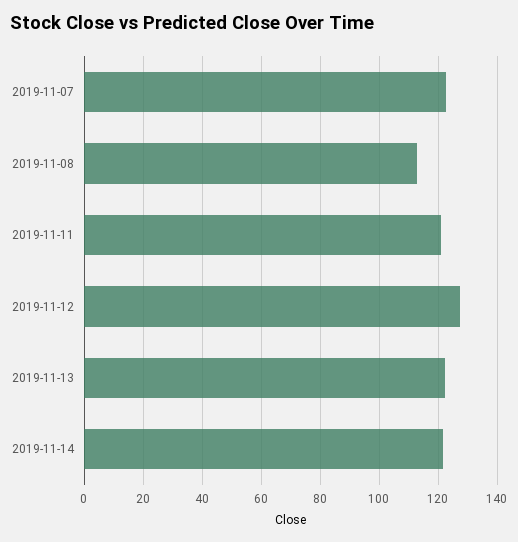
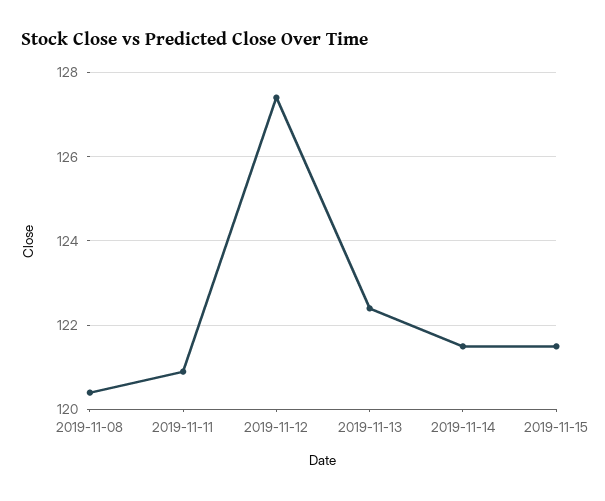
2019-11-07: 122.5 -> none
2019-11-08: 112.5 -> 120.5
2019-11-15: none -> 121.5

